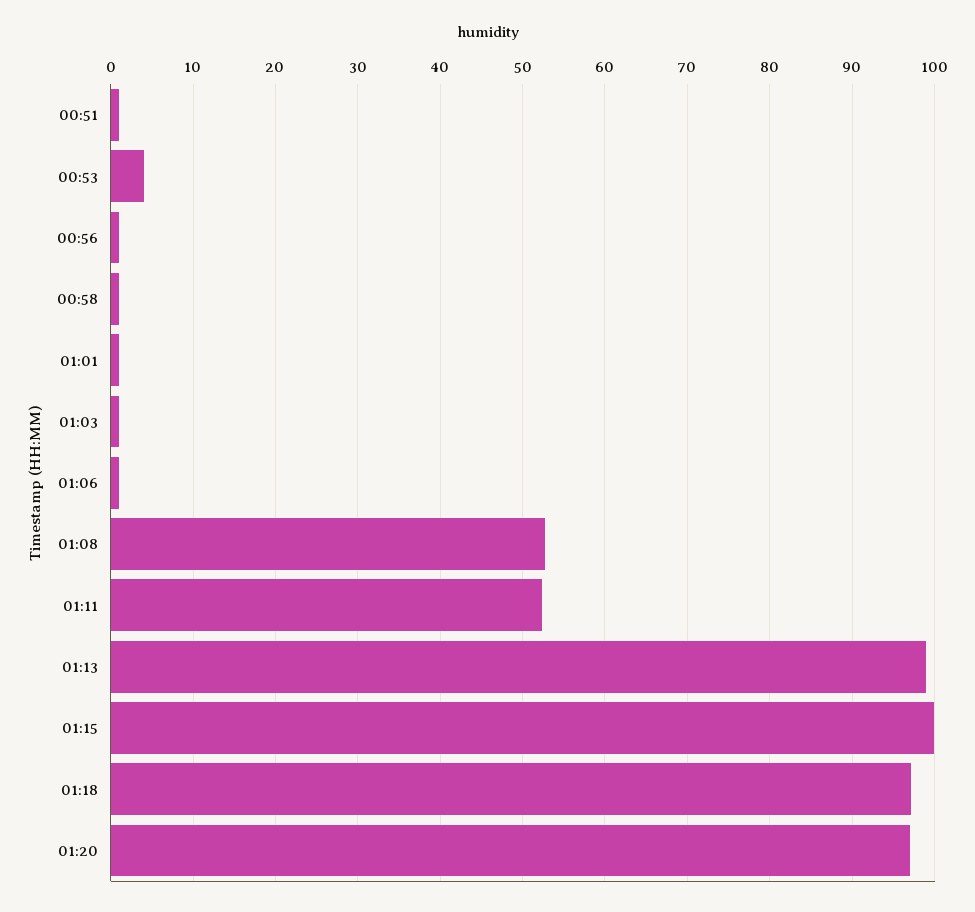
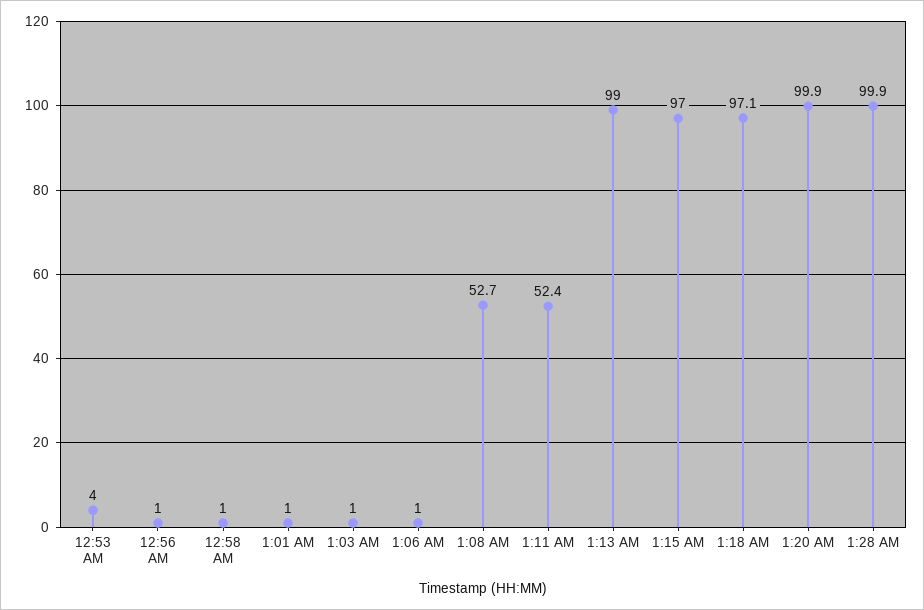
00:51: 1 -> none
01:15: 100 -> 97
01:20: 97 -> 99.9
1:28 AM: none -> 99.9

